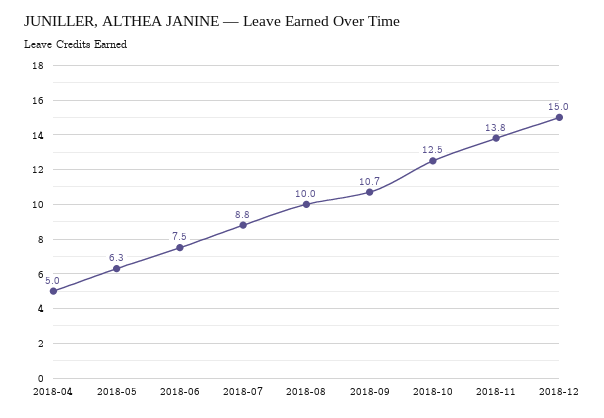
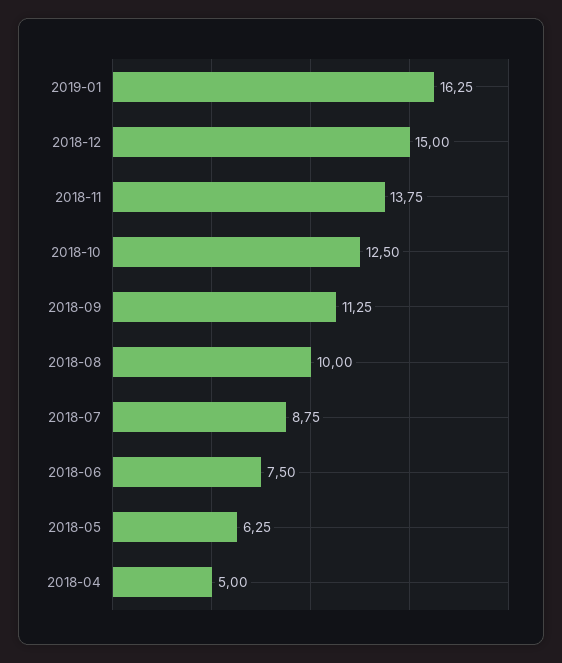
2018-09: 10.7 -> 11.25
2019-01: none -> 16.25

